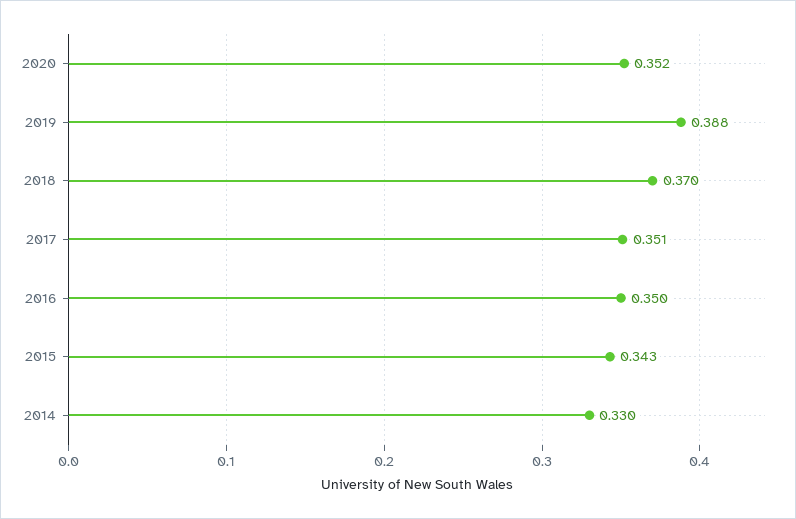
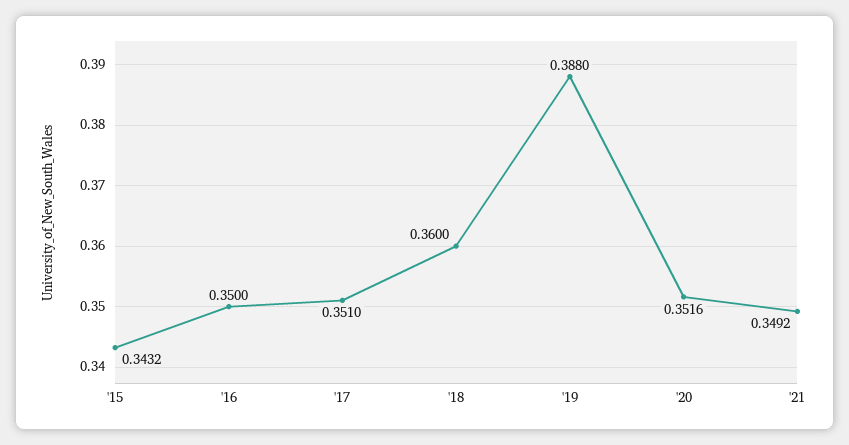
2018: 0.37 -> 0.36
2014: 0.33 -> none
'21: none -> 0.3492

